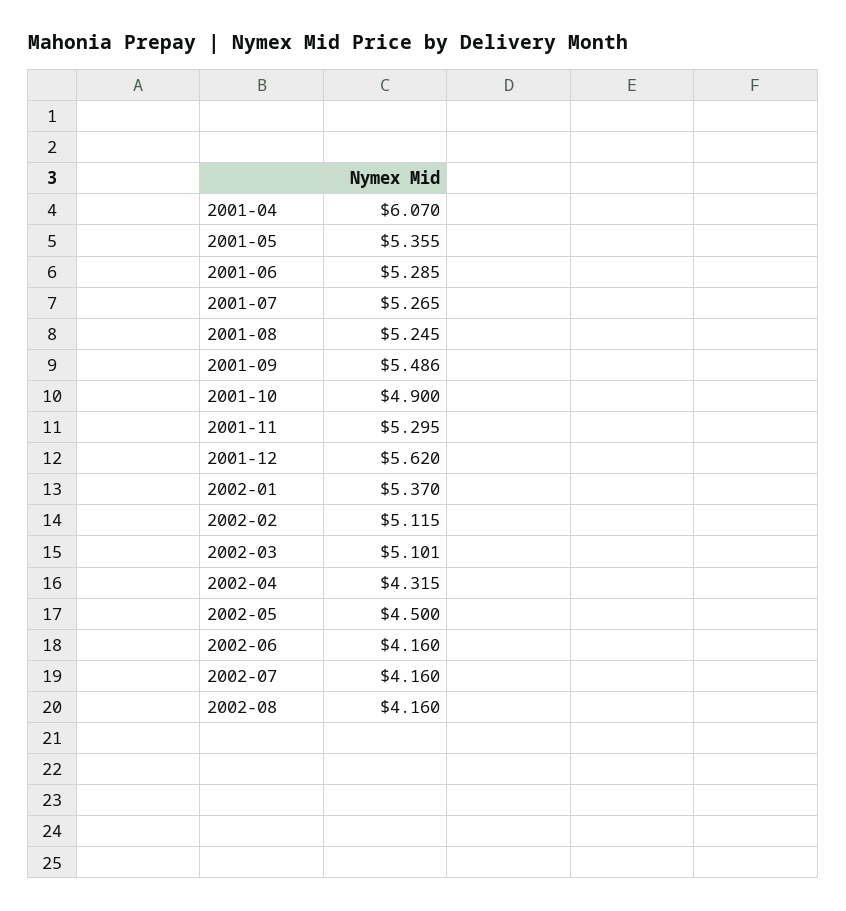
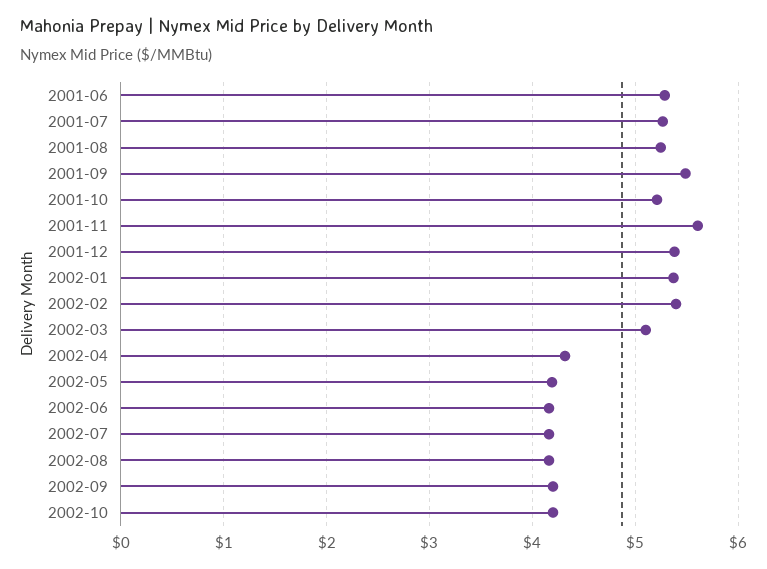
2001-04: 6.07 -> none
2001-05: 5.355 -> none
2001-10: 4.9 -> 5.2
2001-11: 5.295 -> 5.6
2001-12: 5.62 -> 5.4
2002-02: 5.115 -> 5.4
2002-05: 4.5 -> 4.2
2002-09: none -> 4.2
2002-10: none -> 4.2

